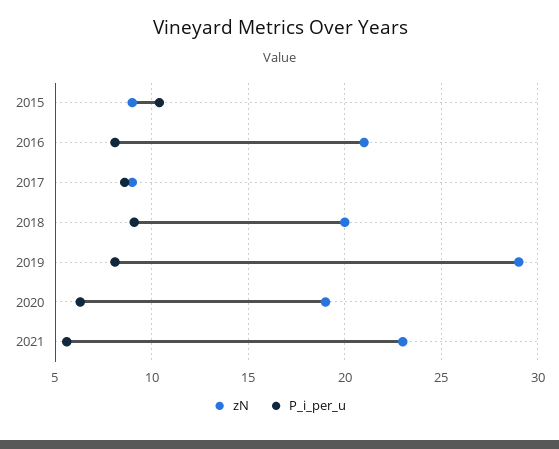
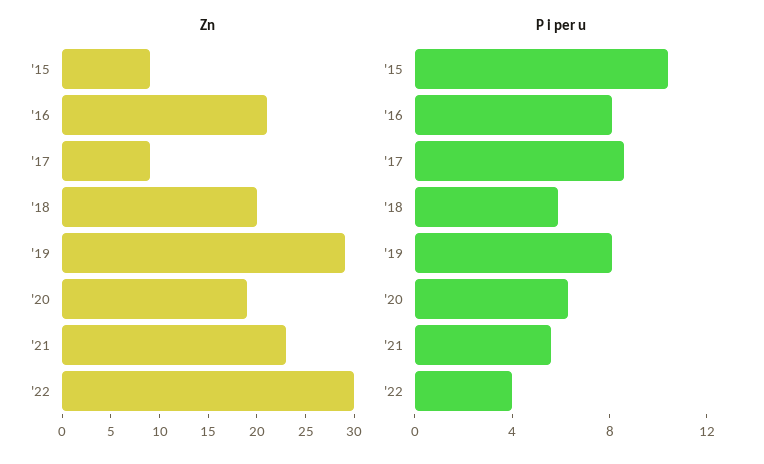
P_i_per_u, 2018: 9 -> 6
zN, '22: none -> 30
P_i_per_u, '22: none -> 4

